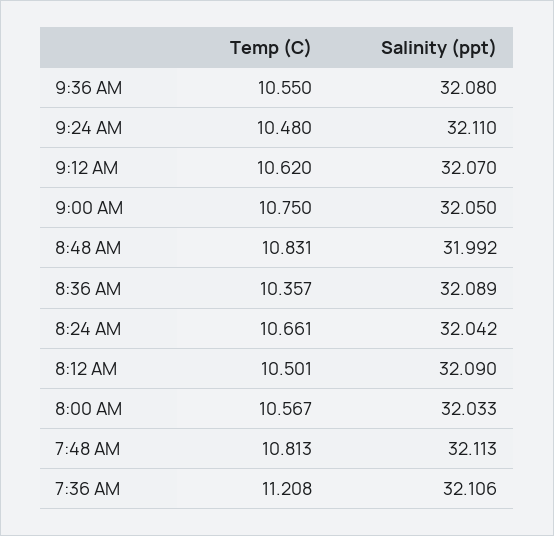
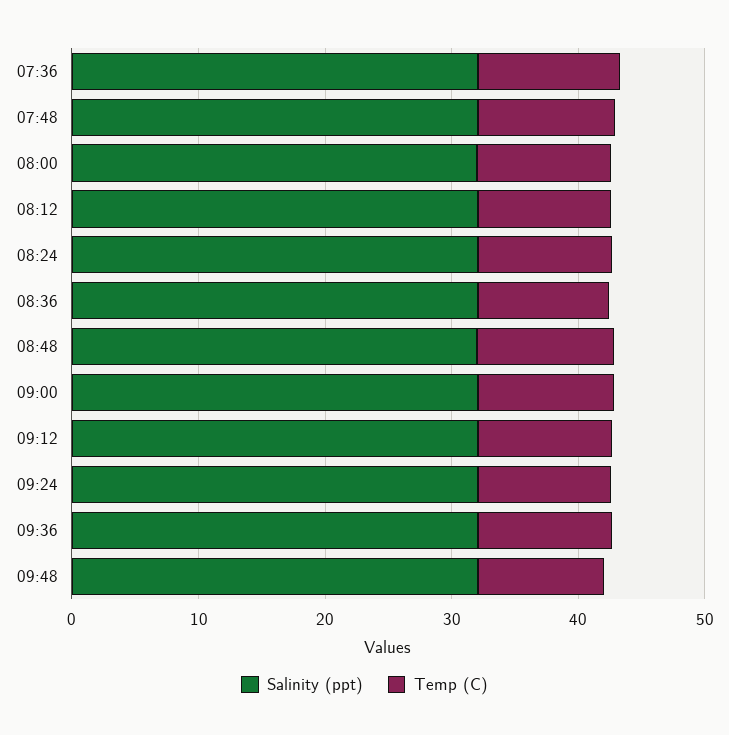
Salinity (ppt), 09:48: none -> 32
Temp (C), 09:48: none -> 10

